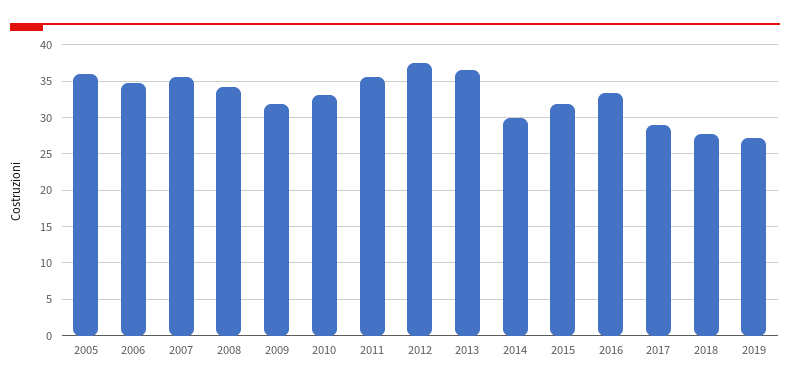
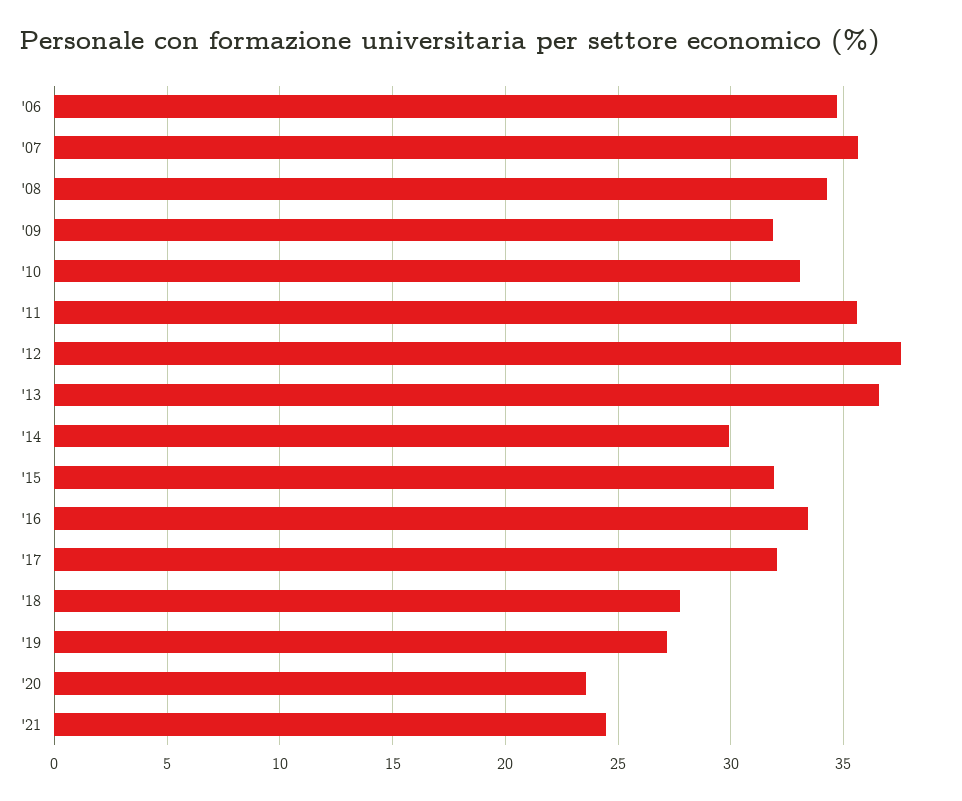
2005: 36 -> none
2017: 29 -> 32
'20: none -> 23.5
'21: none -> 24.5

